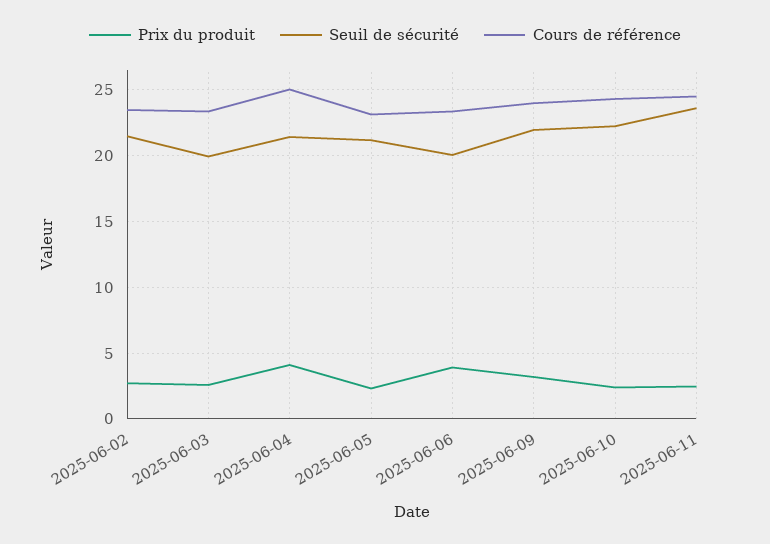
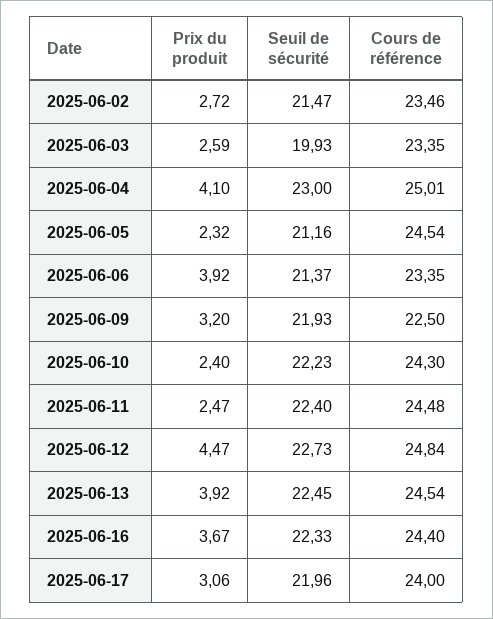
Seuil de sécurité, 2025-06-04: 21.5 -> 23
Cours de référence, 2025-06-05: 23 -> 24.54
Seuil de sécurité, 2025-06-06: 20 -> 21.37
Cours de référence, 2025-06-09: 24 -> 22.5
Seuil de sécurité, 2025-06-11: 23.5 -> 22.4
Prix du produit, 2025-06-12: none -> 4.47
Seuil de sécurité, 2025-06-12: none -> 22.73
Cours de référence, 2025-06-12: none -> 24.84
Prix du produit, 2025-06-13: none -> 3.92
Seuil de sécurité, 2025-06-13: none -> 22.45
Cours de référence, 2025-06-13: none -> 24.54
Prix du produit, 2025-06-16: none -> 3.67
Seuil de sécurité, 2025-06-16: none -> 22.33
Cours de référence, 2025-06-16: none -> 24.4
Prix du produit, 2025-06-17: none -> 3.06
Seuil de sécurité, 2025-06-17: none -> 21.96
Cours de référence, 2025-06-17: none -> 24

